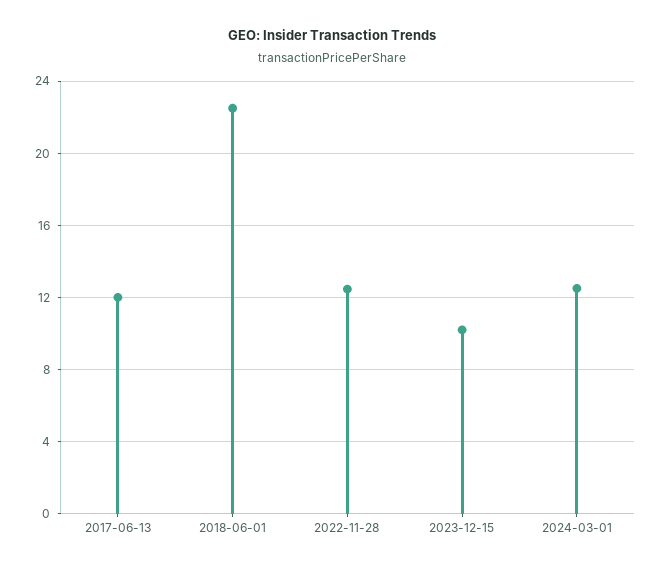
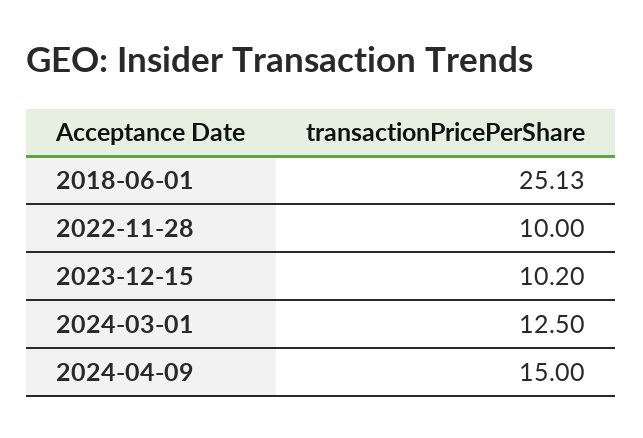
2017-06-13: 12 -> none
2018-06-01: 22.5 -> 25.13
2022-11-28: 12.5 -> 10
2024-04-09: none -> 15

